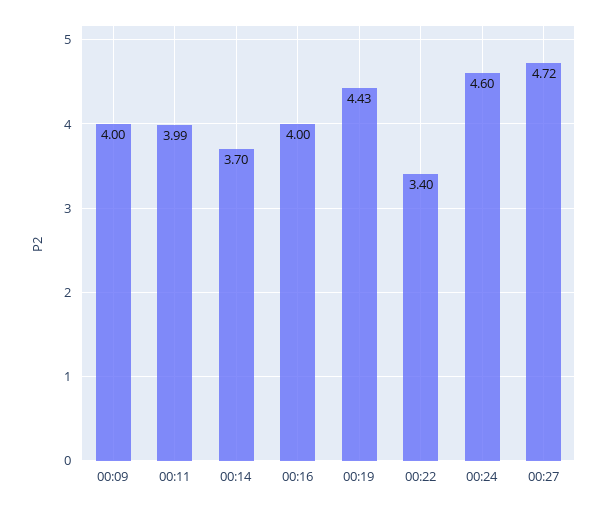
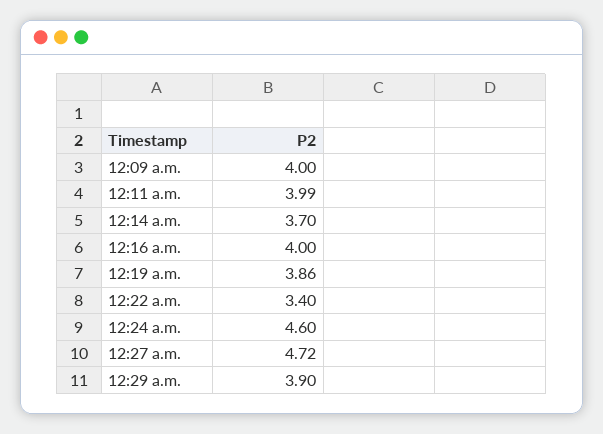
00:19: 4.43 -> 3.86
12:29 a.m.: none -> 3.9

